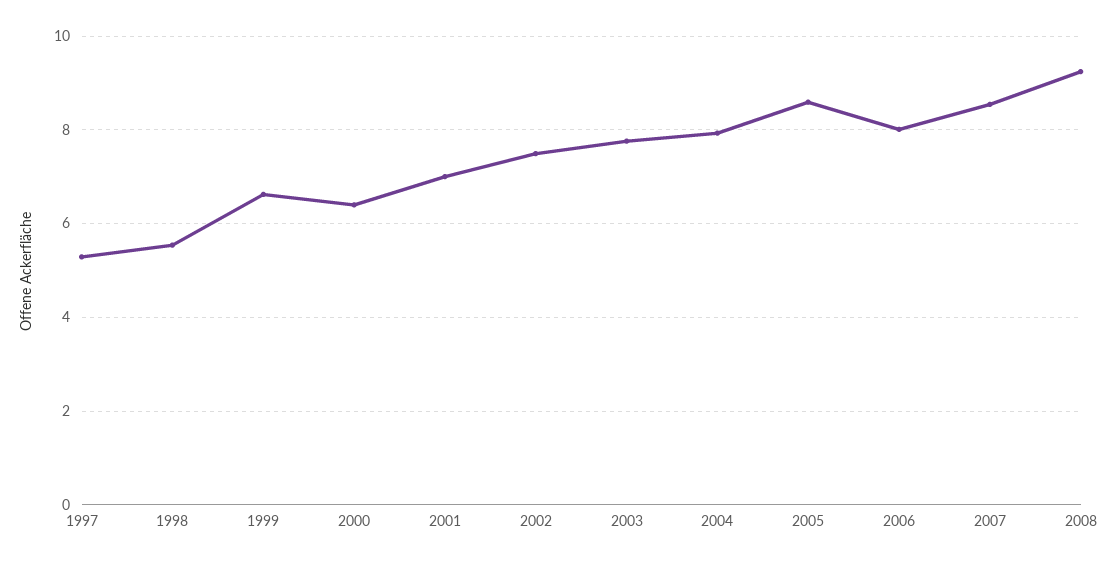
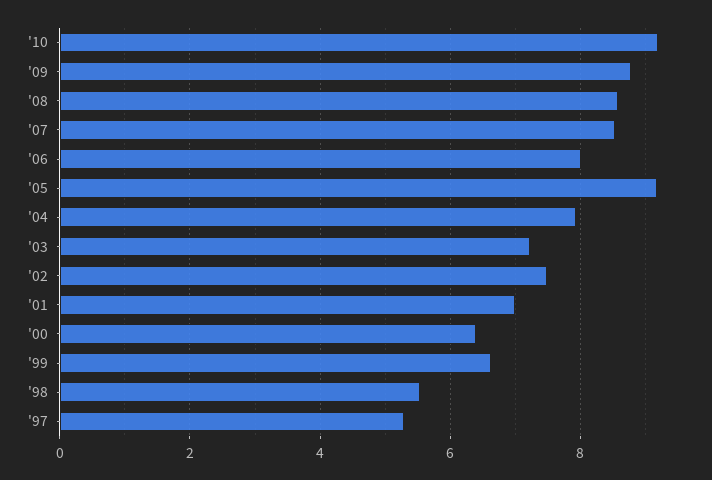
2003: 7.8 -> 7.2
2005: 8.6 -> 9.2
2008: 9.2 -> 8.6
'10: none -> 9.2
'09: none -> 8.8

